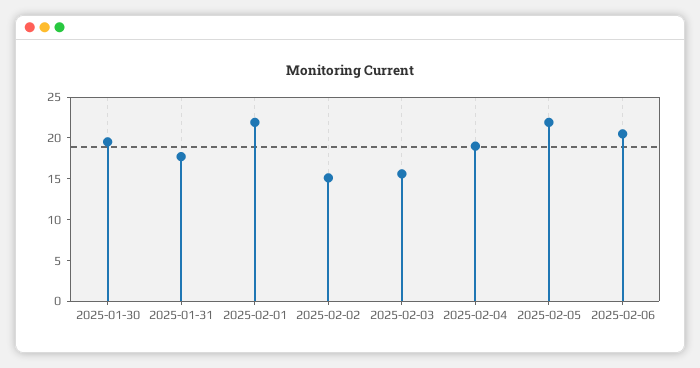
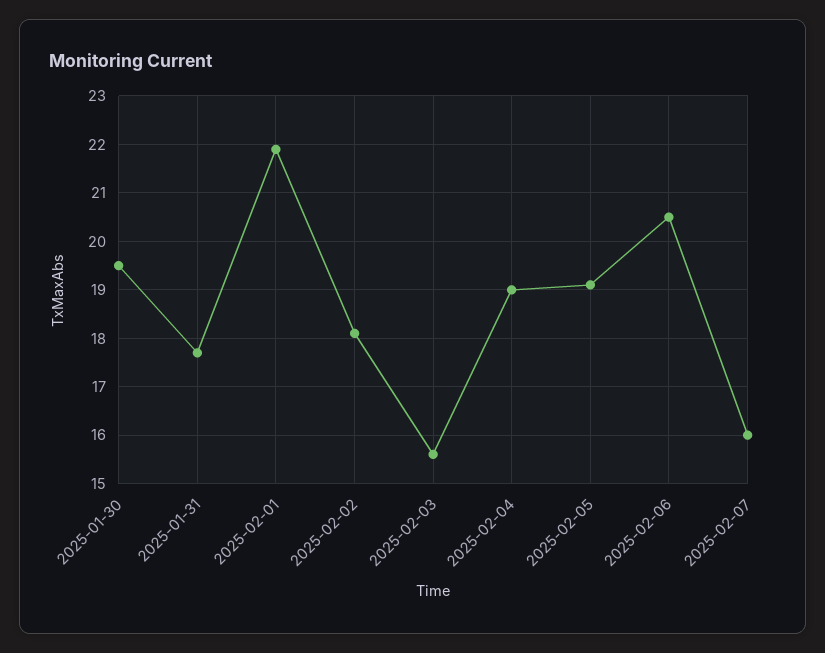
2025-02-02: 15 -> 18
2025-02-05: 22 -> 19
2025-02-07: none -> 16

